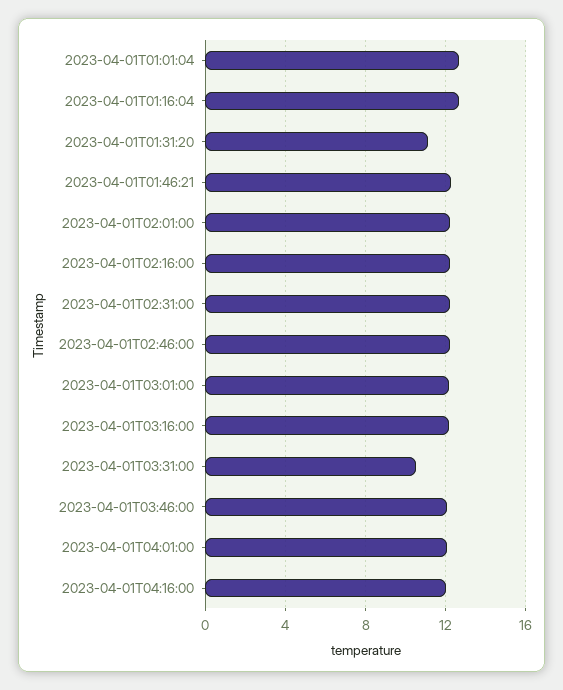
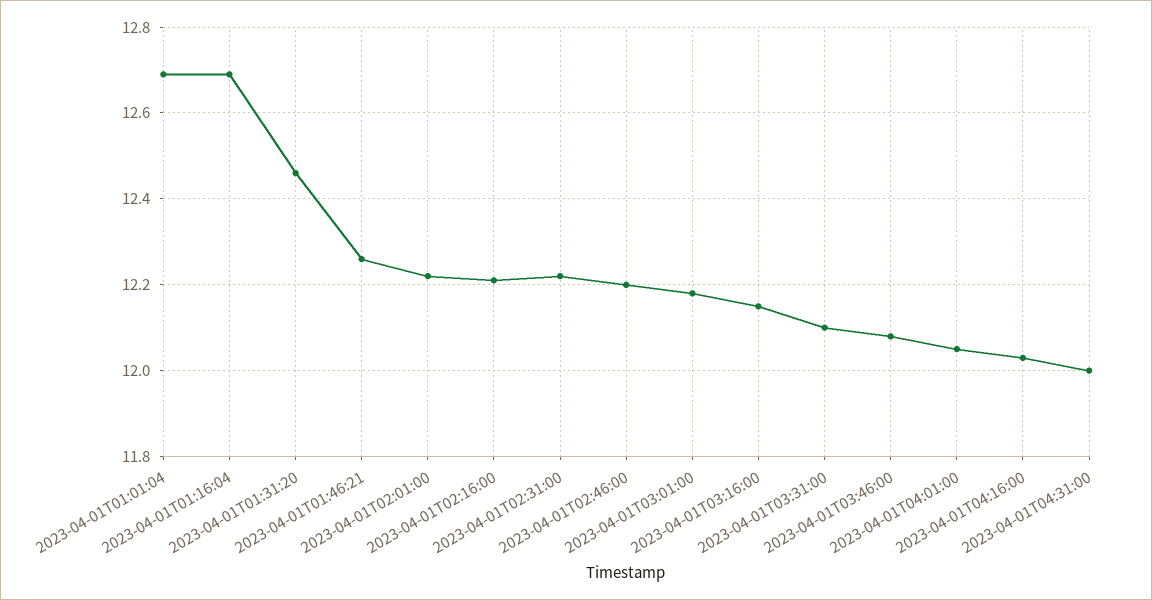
2023-04-01T01:31:20: 11 -> 12.45
2023-04-01T03:31:00: 10.5 -> 12.1
2023-04-01T04:31:00: none -> 12

